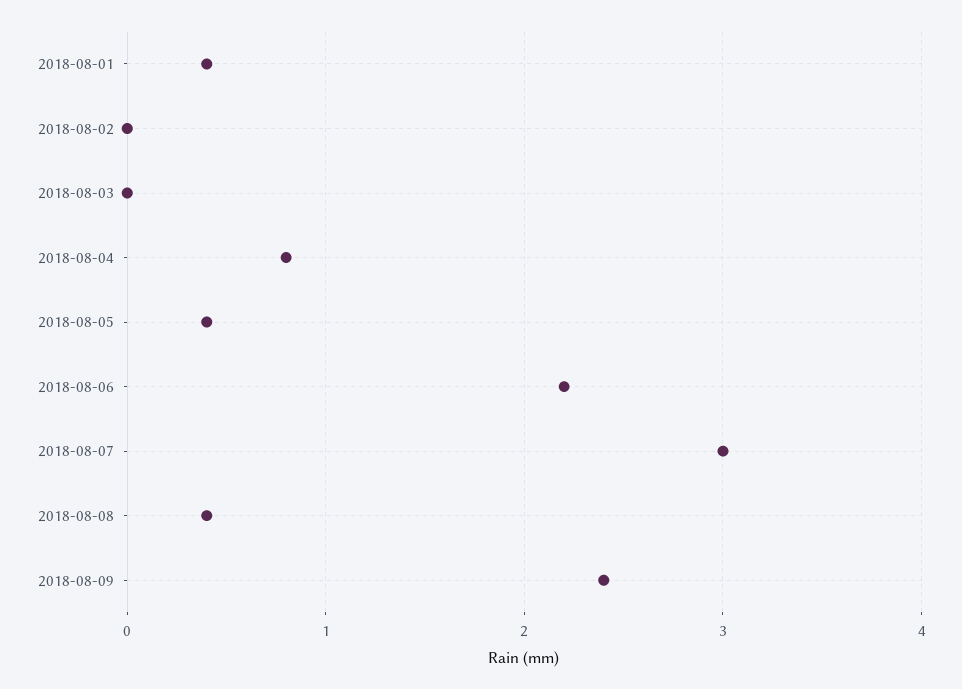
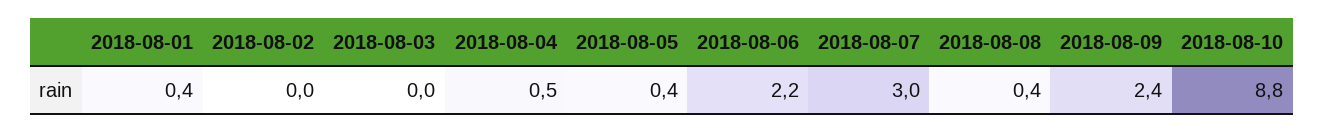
2018-08-04: 0.8 -> 0.5
2018-08-10: none -> 8.8

